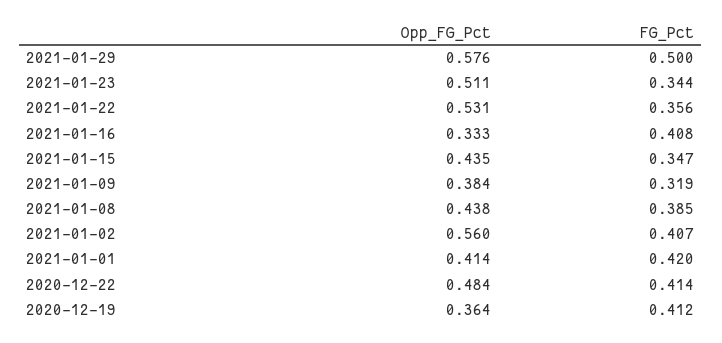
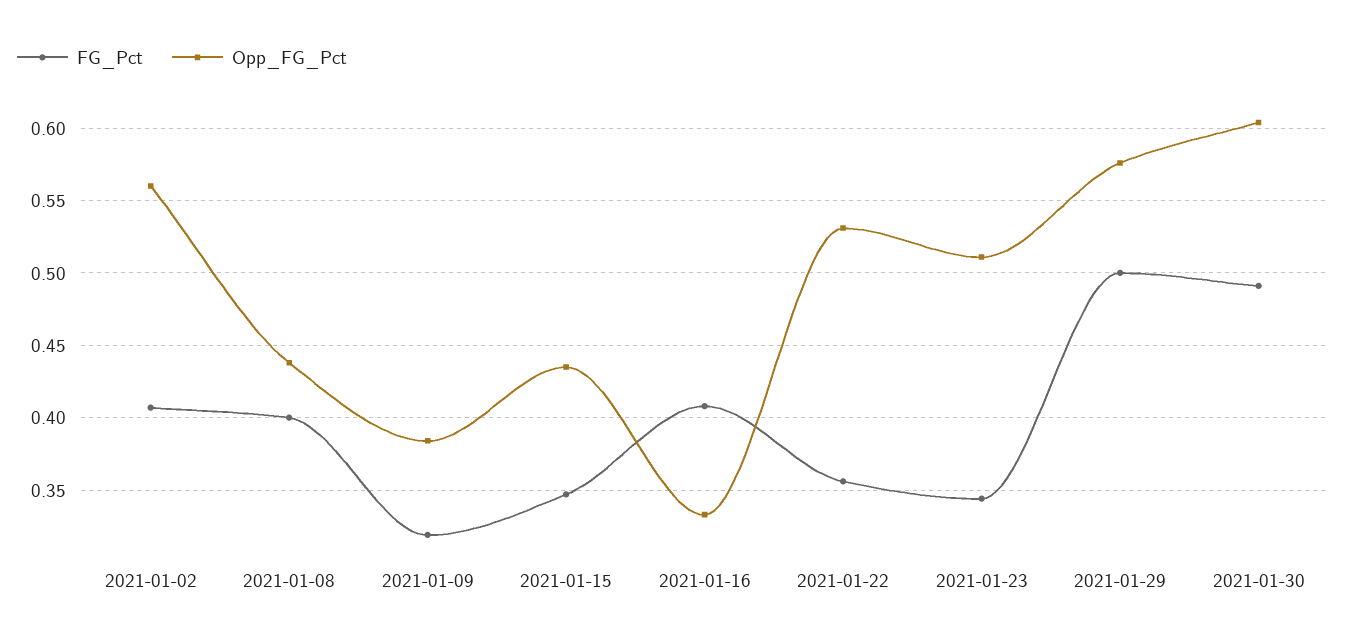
FG_Pct, 2021-01-08: 0.385 -> 0.4
Opp_FG_Pct, 2021-01-01: 0.414 -> none
FG_Pct, 2021-01-01: 0.42 -> none
Opp_FG_Pct, 2020-12-22: 0.484 -> none
FG_Pct, 2020-12-22: 0.414 -> none
Opp_FG_Pct, 2020-12-19: 0.364 -> none
FG_Pct, 2020-12-19: 0.412 -> none
FG_Pct, 2021-01-30: none -> 0.49
Opp_FG_Pct, 2021-01-30: none -> 0.605

